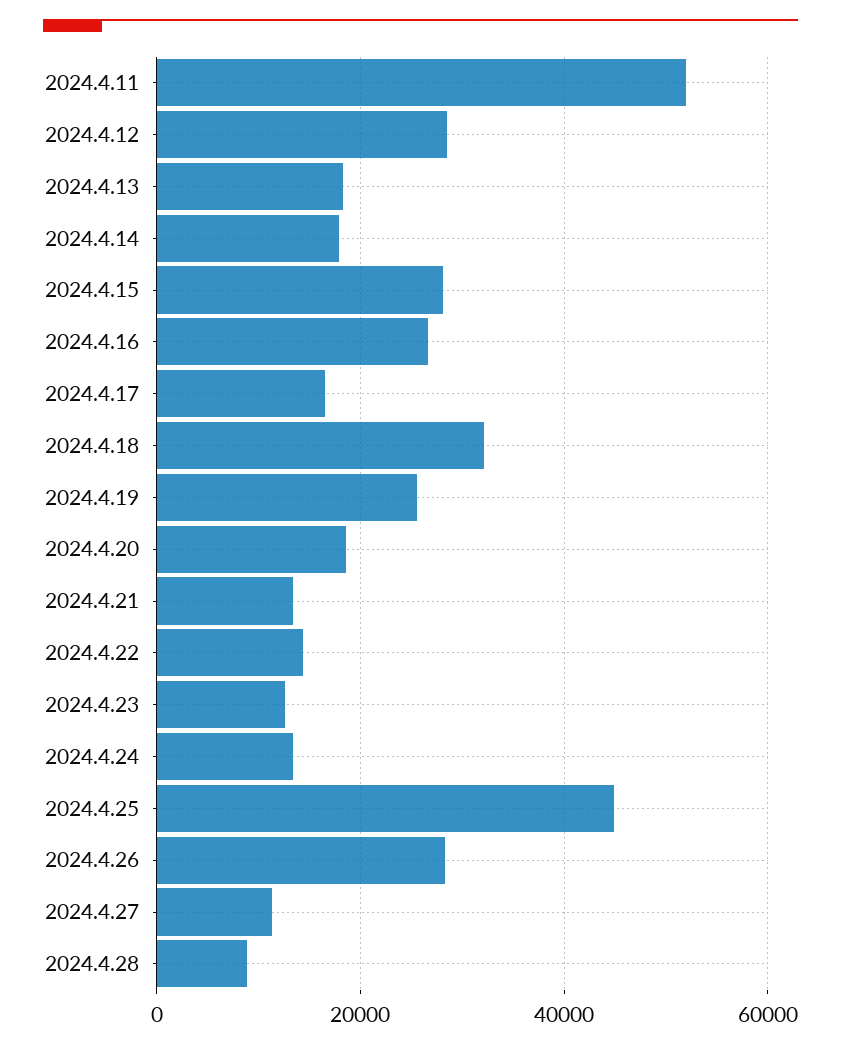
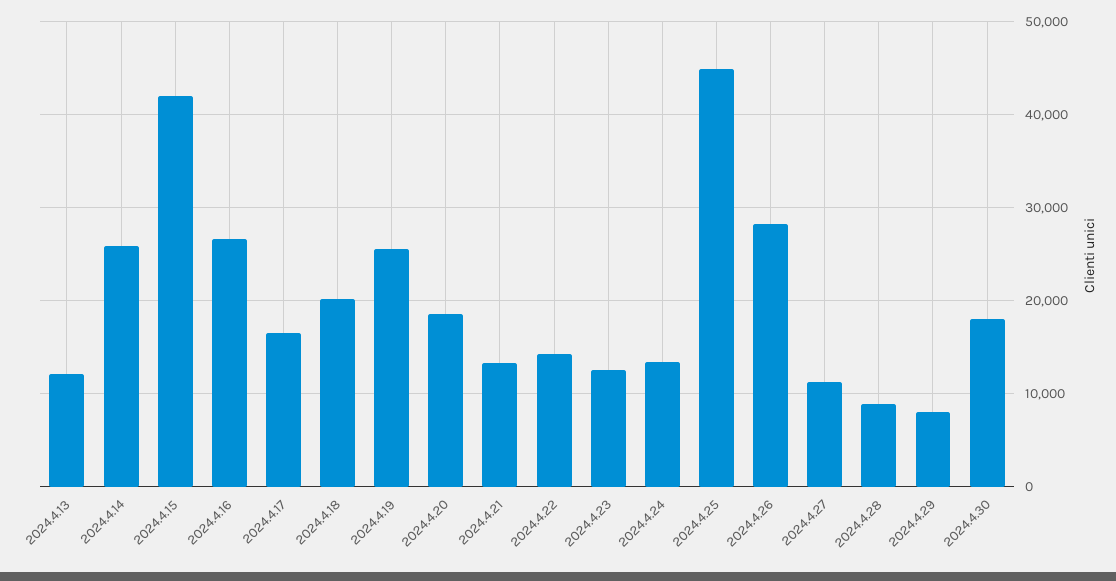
2024.4.11: 52000 -> none
2024.4.12: 28000 -> none
2024.4.13: 18000 -> 12000
2024.4.14: 18000 -> 26000
2024.4.15: 28000 -> 42000
2024.4.18: 32000 -> 20000
2024.4.29: none -> 8000
2024.4.30: none -> 18000

